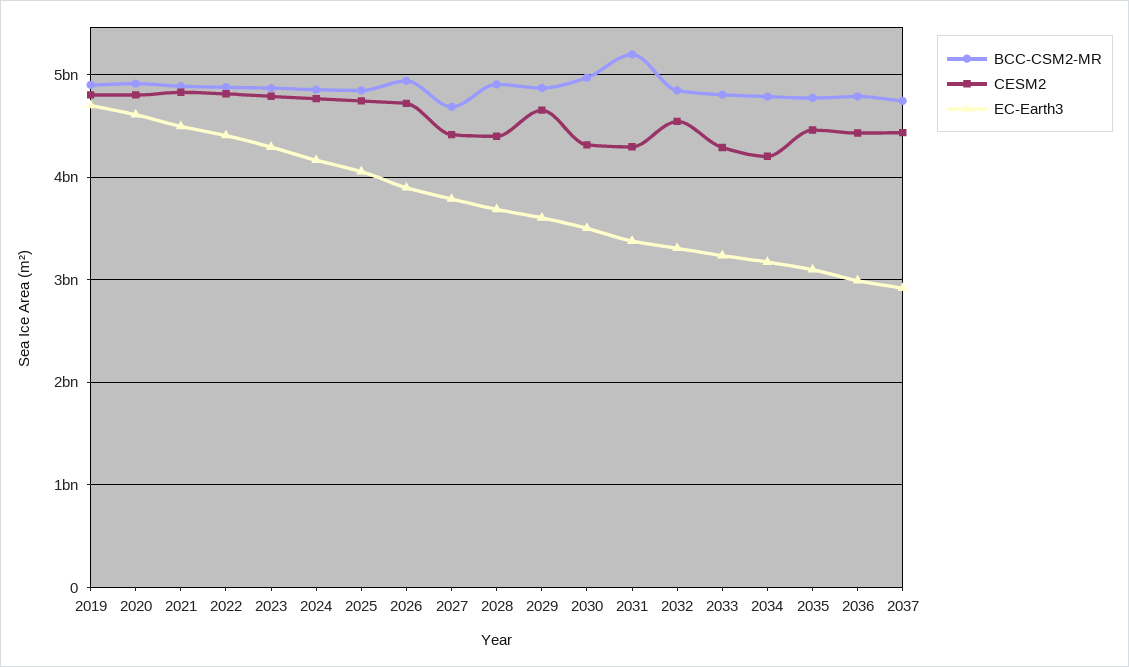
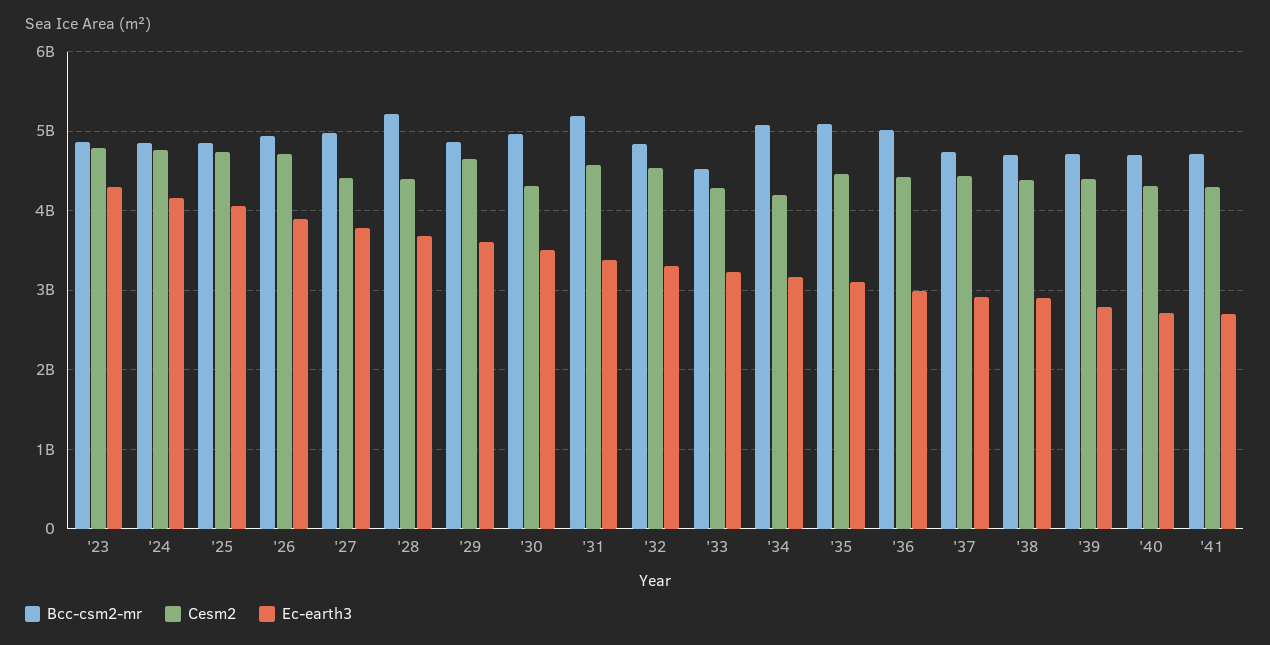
BCC-CSM2-MR, 2019: 4900000000 -> none
CESM2, 2019: 4800000000 -> none
EC-Earth3, 2019: 4700000000 -> none
BCC-CSM2-MR, 2020: 4900000000 -> none
CESM2, 2020: 4800000000 -> none
EC-Earth3, 2020: 4600000000 -> none
BCC-CSM2-MR, 2021: 4900000000 -> none
CESM2, 2021: 4800000000 -> none
EC-Earth3, 2021: 4500000000 -> none
BCC-CSM2-MR, 2022: 4900000000 -> none
CESM2, 2022: 4800000000 -> none
EC-Earth3, 2022: 4400000000 -> none
BCC-CSM2-MR, 2027: 4700000000 -> 5000000000
BCC-CSM2-MR, 2028: 4900000000 -> 5200000000
CESM2, 2031: 4300000000 -> 4600000000
BCC-CSM2-MR, 2033: 4800000000 -> 4500000000
BCC-CSM2-MR, 2034: 4800000000 -> 5100000000
BCC-CSM2-MR, 2035: 4800000000 -> 5100000000
BCC-CSM2-MR, 2036: 4800000000 -> 5000000000
BCC-CSM2-MR, '38: none -> 4700000000
CESM2, '38: none -> 4400000000
EC-Earth3, '38: none -> 2900000000
BCC-CSM2-MR, '39: none -> 4700000000
CESM2, '39: none -> 4400000000
EC-Earth3, '39: none -> 2800000000
BCC-CSM2-MR, '40: none -> 4700000000
CESM2, '40: none -> 4300000000
EC-Earth3, '40: none -> 2700000000
BCC-CSM2-MR, '41: none -> 4700000000
CESM2, '41: none -> 4300000000
EC-Earth3, '41: none -> 2700000000

